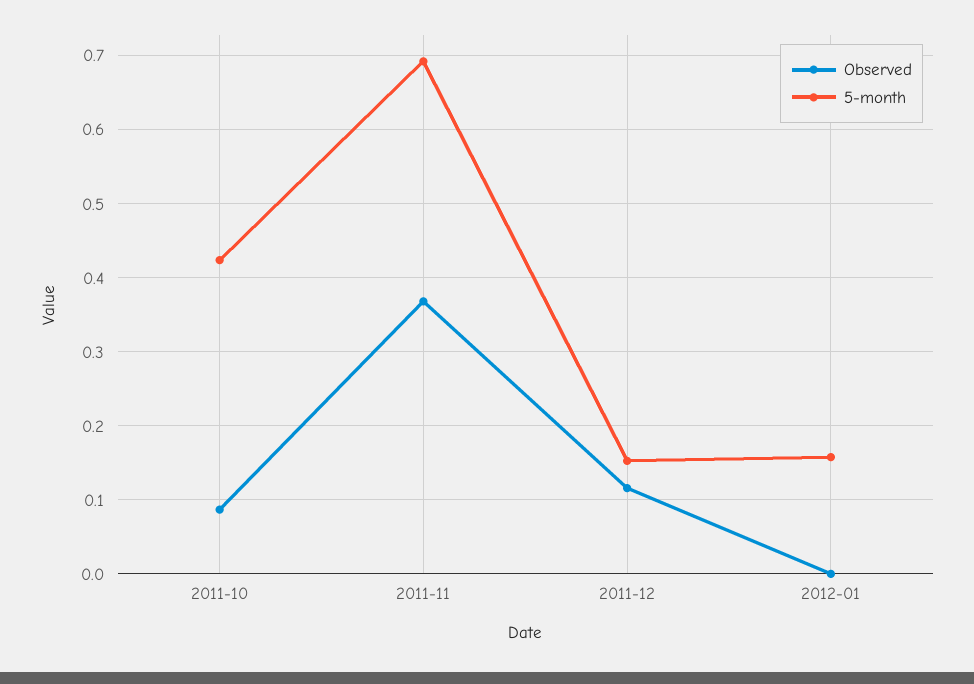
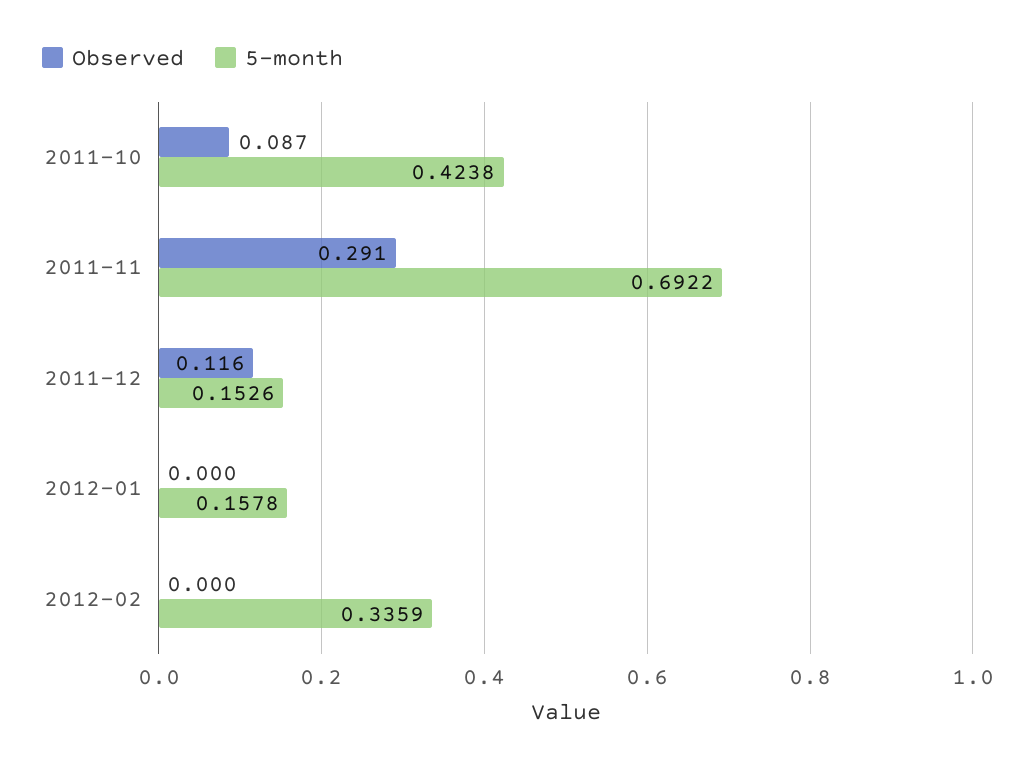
Observed, 2011-11: 0.37 -> 0.291
Observed, 2012-02: none -> 0
5-month, 2012-02: none -> 0.3359

